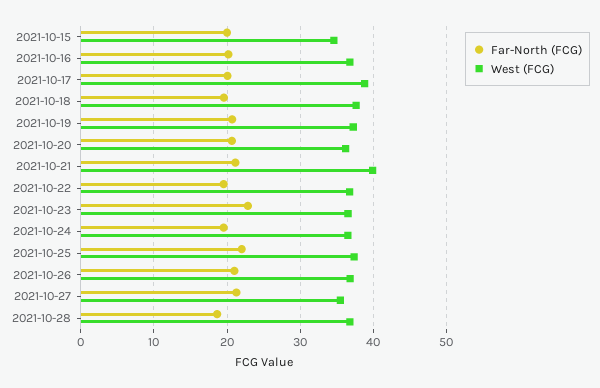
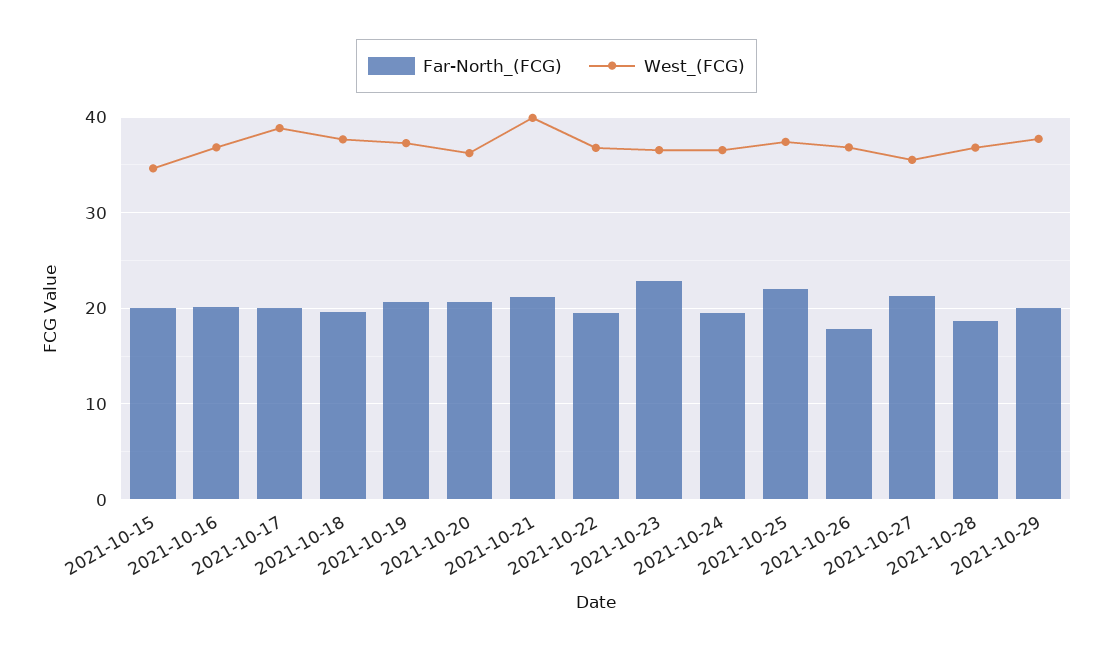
Far-North (FCG), 2021-10-26: 21 -> 18
Far-North (FCG), 2021-10-29: none -> 20
West (FCG), 2021-10-29: none -> 38

